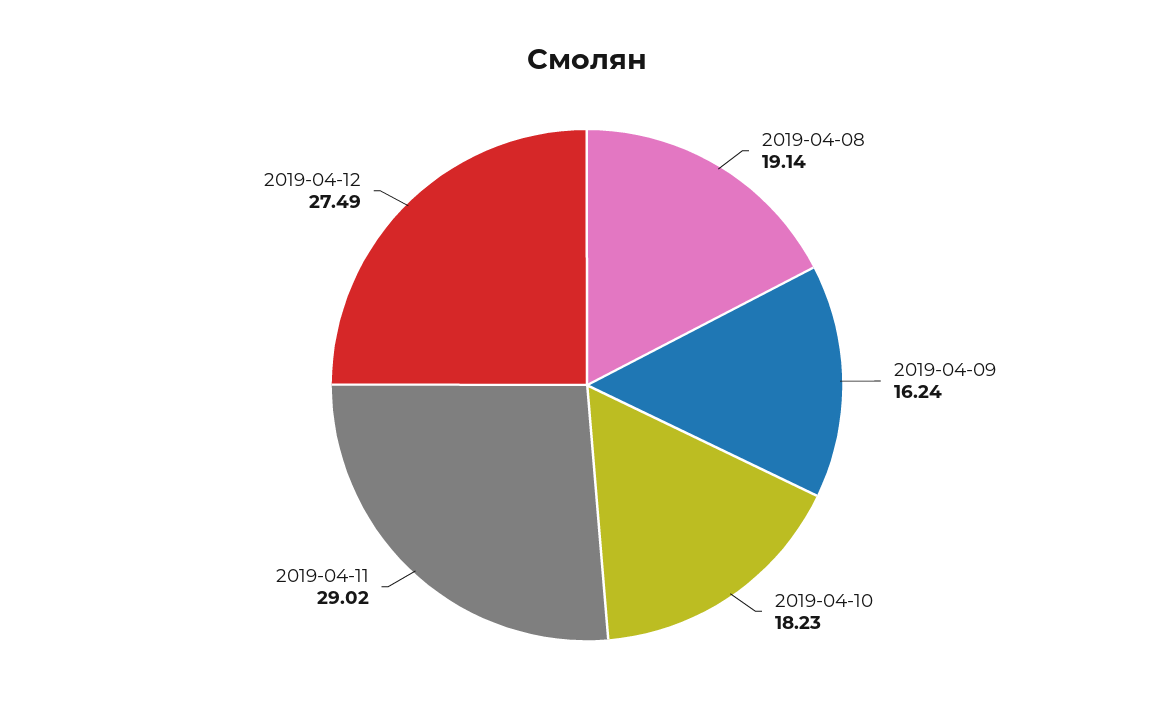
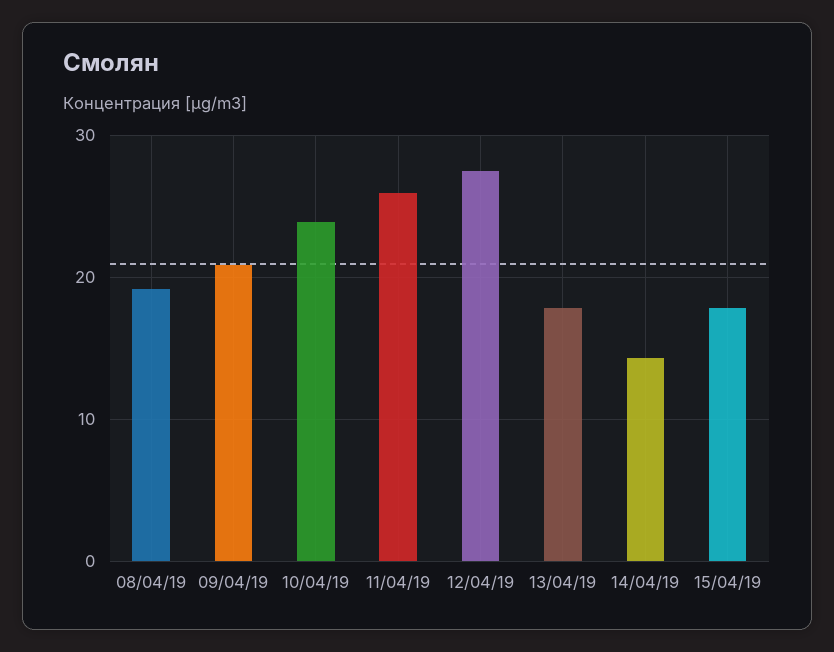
2019-04-09: 16.24 -> 21
2019-04-10: 18.23 -> 24
2019-04-11: 29.02 -> 26
13/04/19: none -> 18
14/04/19: none -> 14
15/04/19: none -> 18

